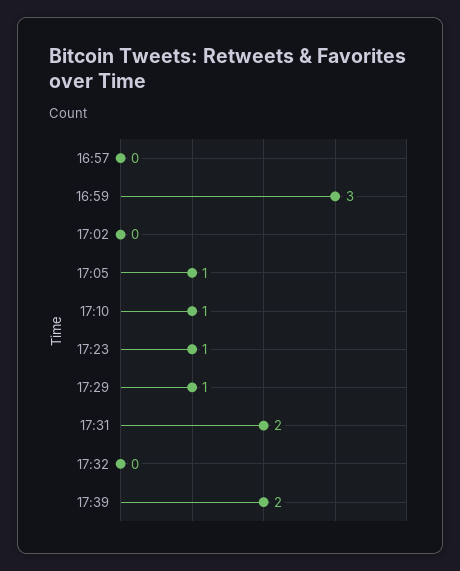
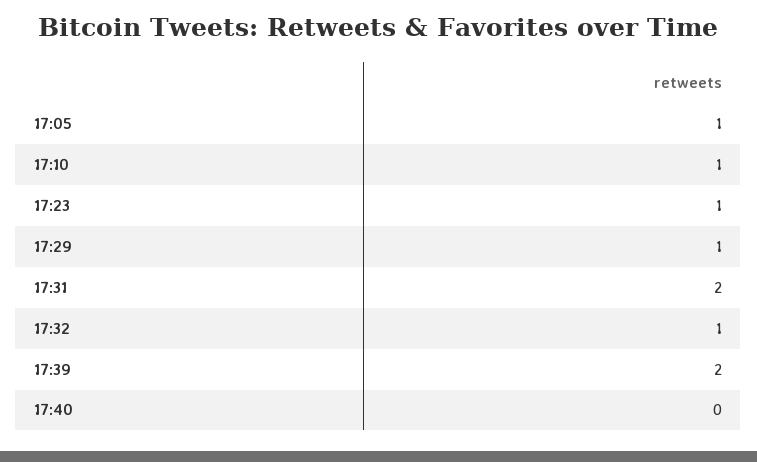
16:57: 0 -> none
16:59: 3 -> none
17:02: 0 -> none
17:32: 0 -> 1
17:40: none -> 0

